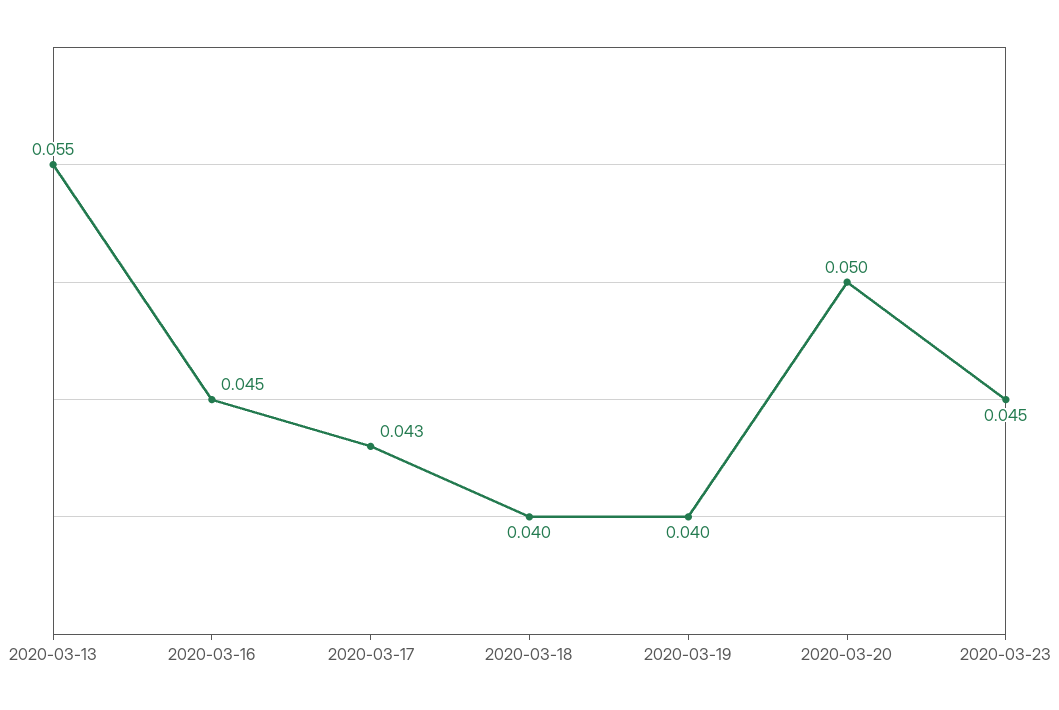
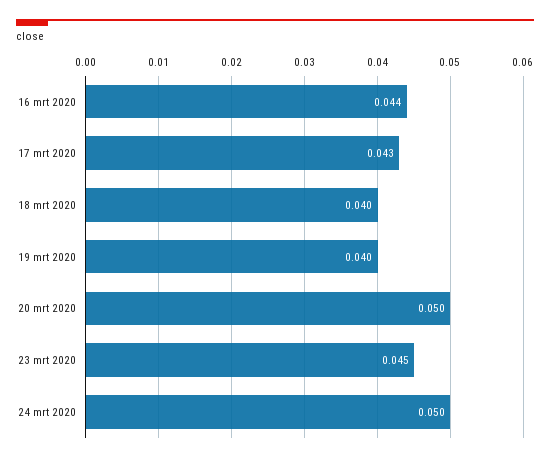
2020-03-13: 0.055 -> none
2020-03-16: 0.045 -> 0.044
24 mrt 2020: none -> 0.05

